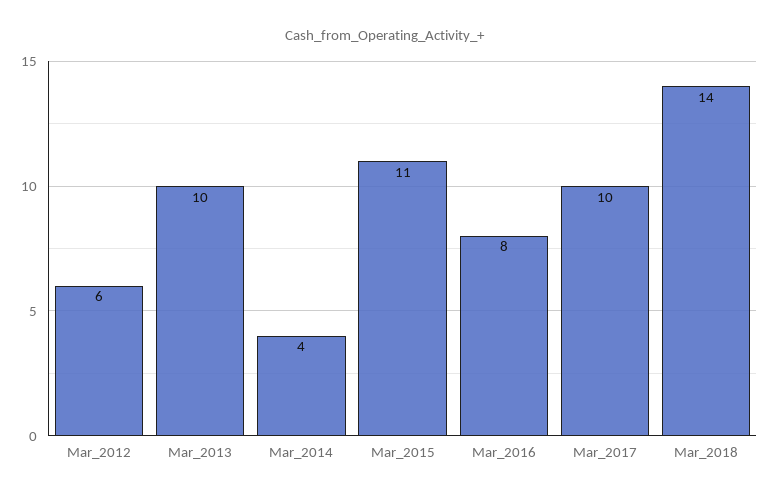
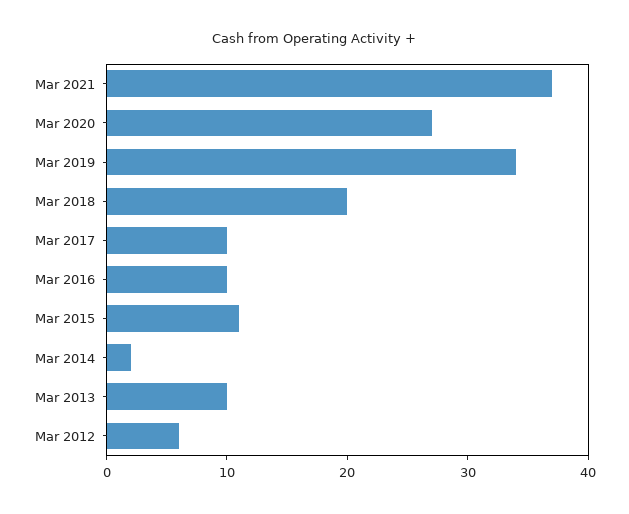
Mar_2014: 4 -> 2
Mar_2016: 8 -> 10
Mar_2018: 14 -> 20
Mar 2021: none -> 37
Mar 2020: none -> 27
Mar 2019: none -> 34

